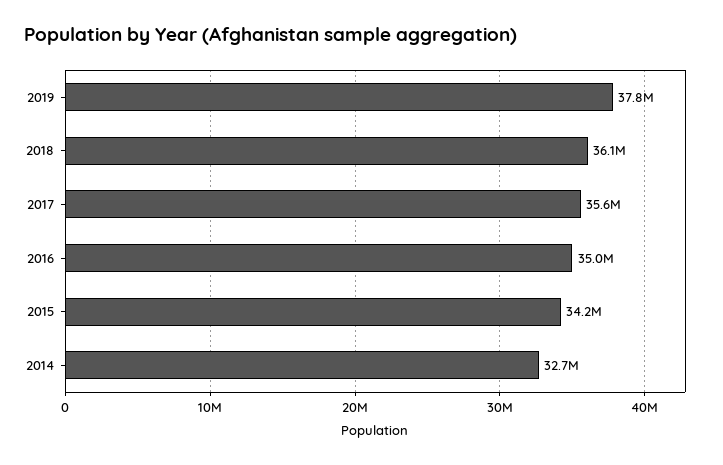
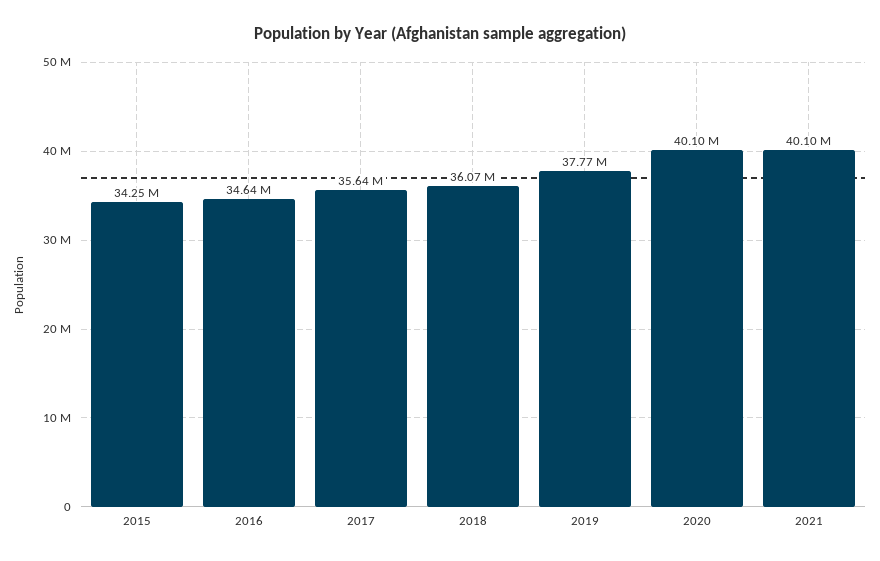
2016: 35000000 -> 34640000
2014: 32700000 -> none
2020: none -> 40100000
2021: none -> 40100000

